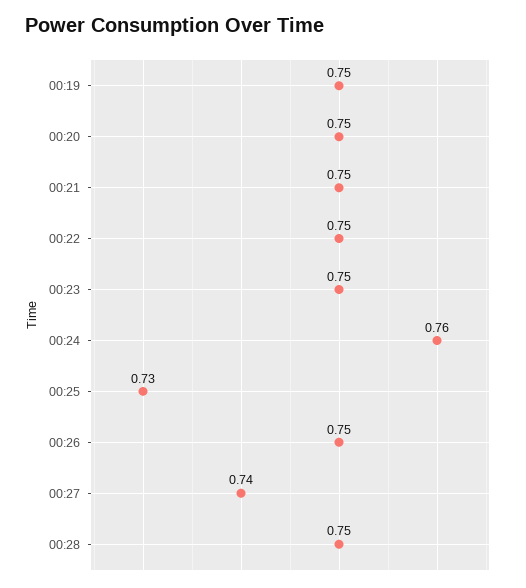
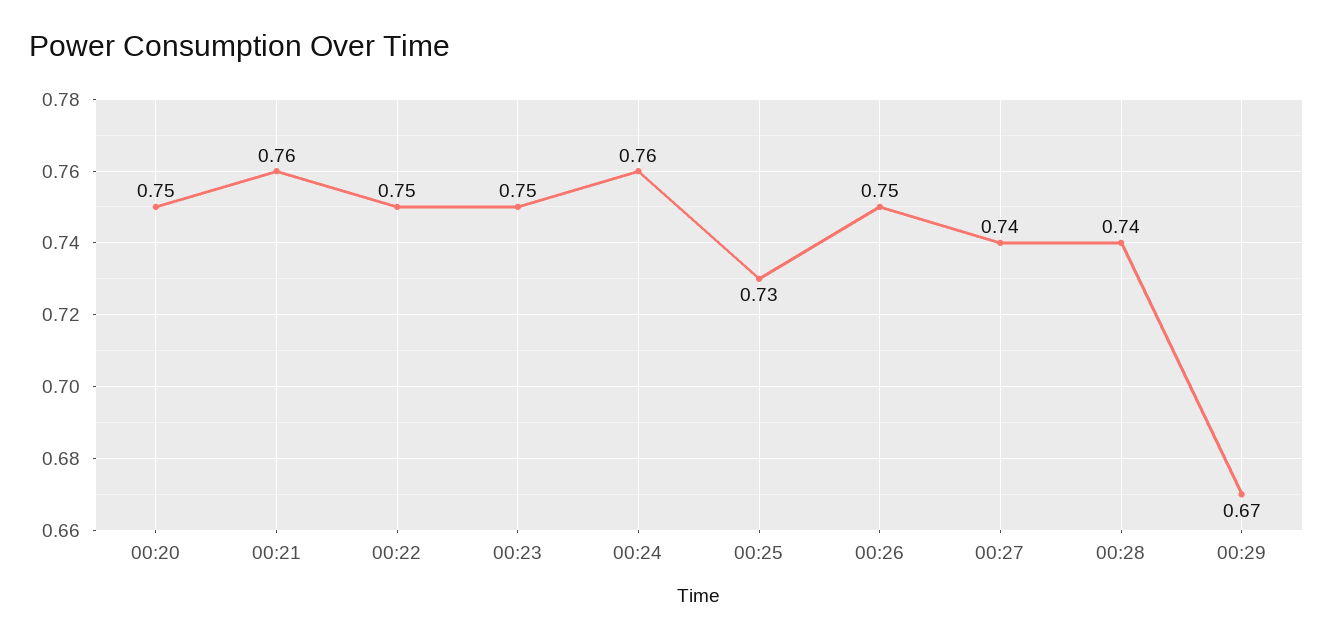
00:19: 0.75 -> none
00:21: 0.75 -> 0.76
00:28: 0.75 -> 0.74
00:29: none -> 0.67

